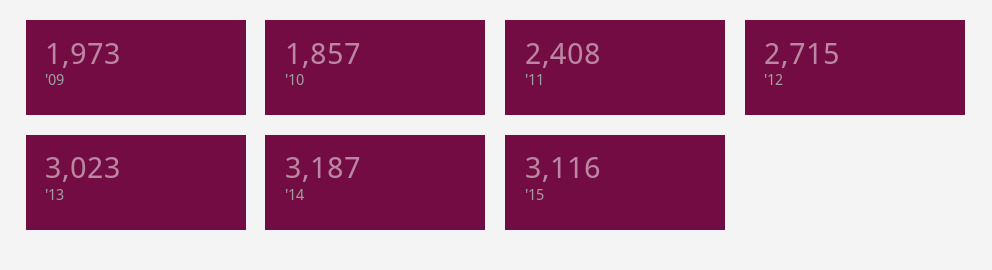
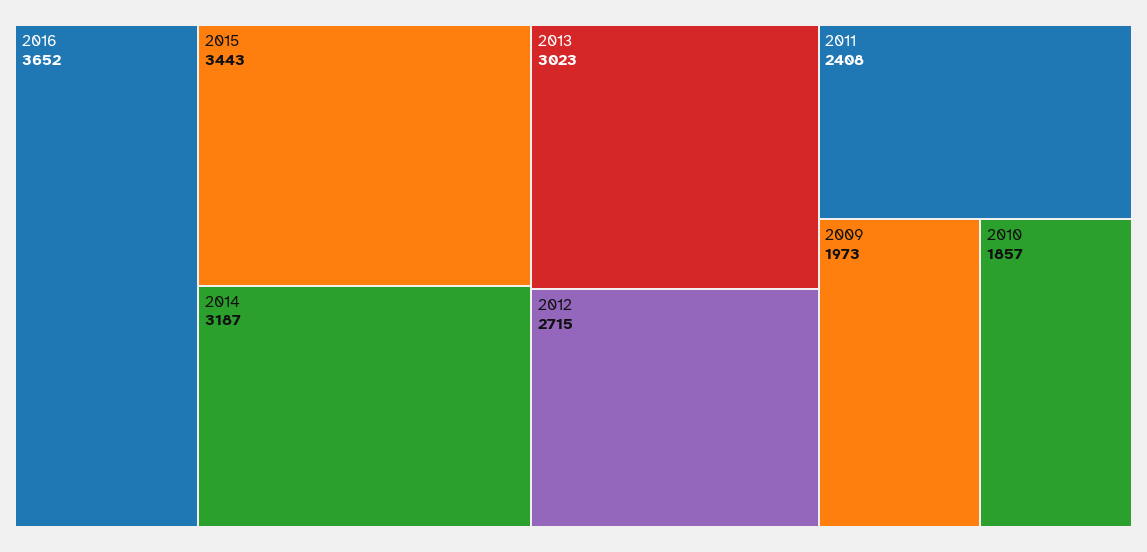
'15: 3116 -> 3443
2016: none -> 3652

